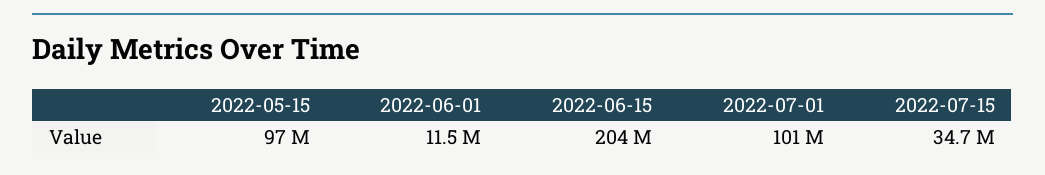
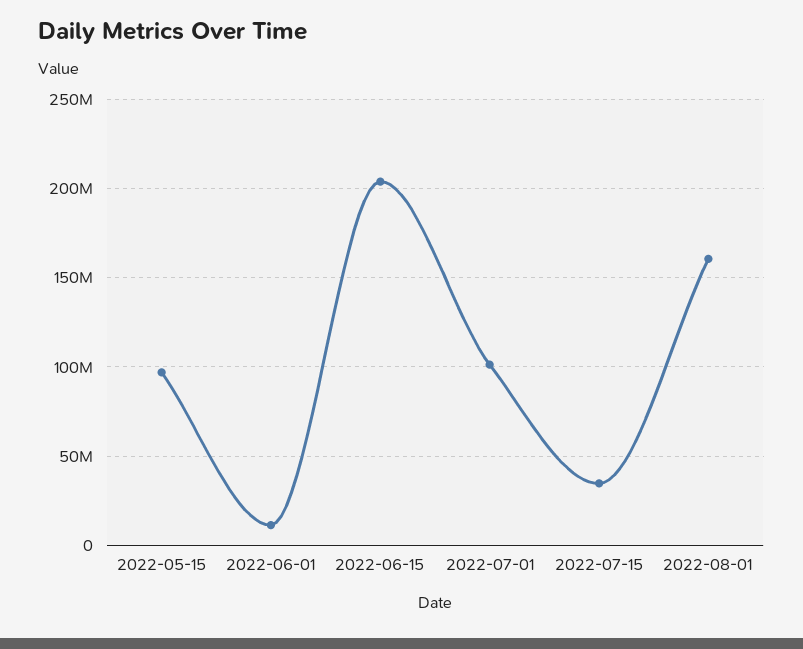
2022-08-01: none -> 160000000

